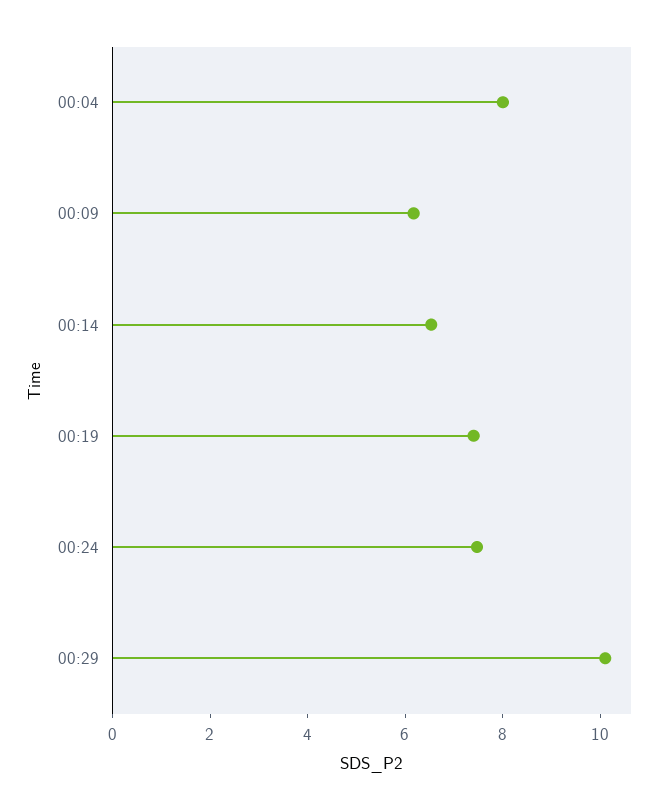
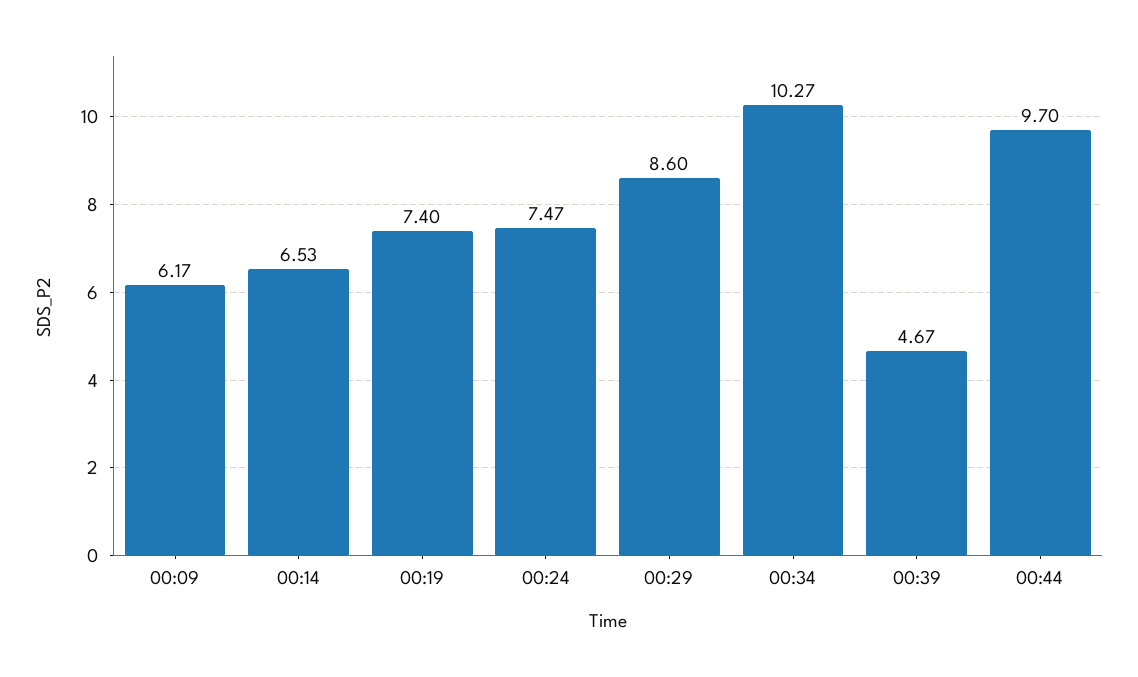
00:04: 8 -> none
00:29: 10 -> 8.6
00:34: none -> 10.27
00:39: none -> 4.67
00:44: none -> 9.7

